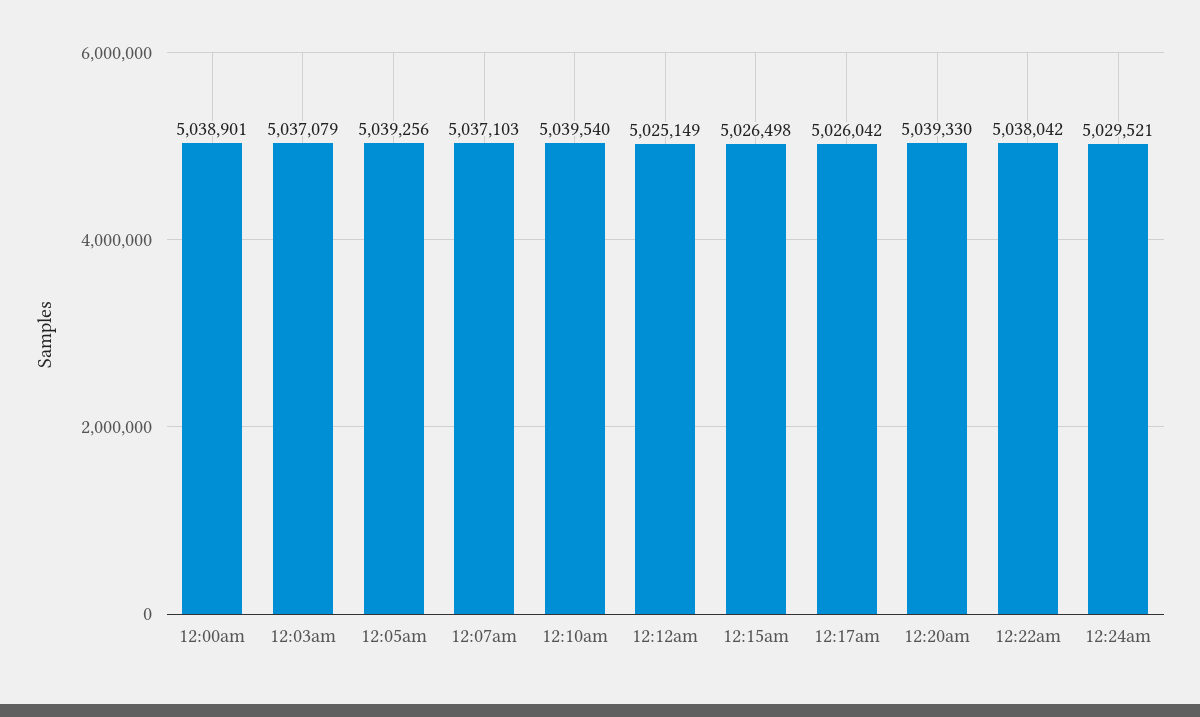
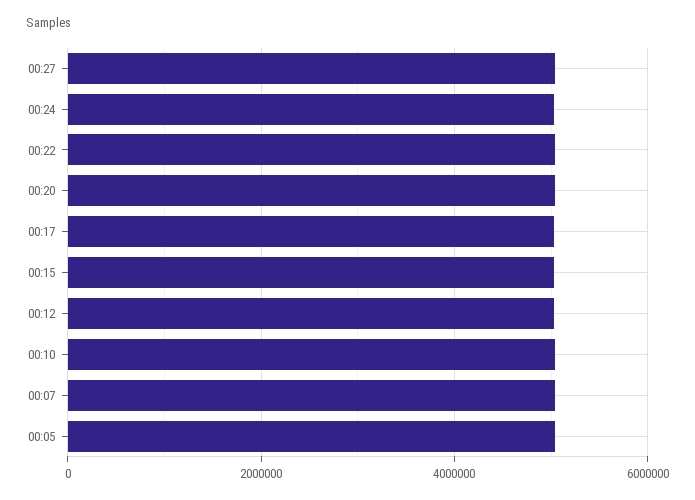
12:00am: 5038901 -> none
12:03am: 5037079 -> none
00:27: none -> 5000000

